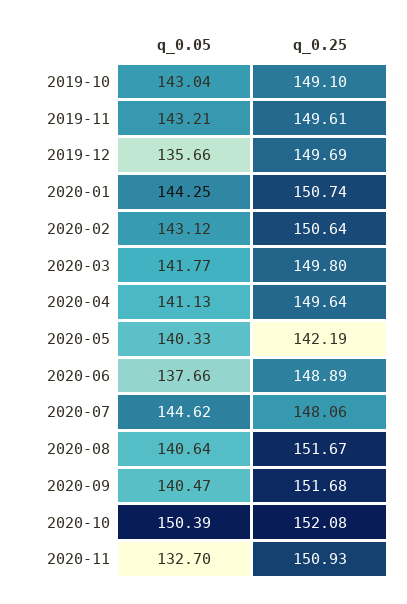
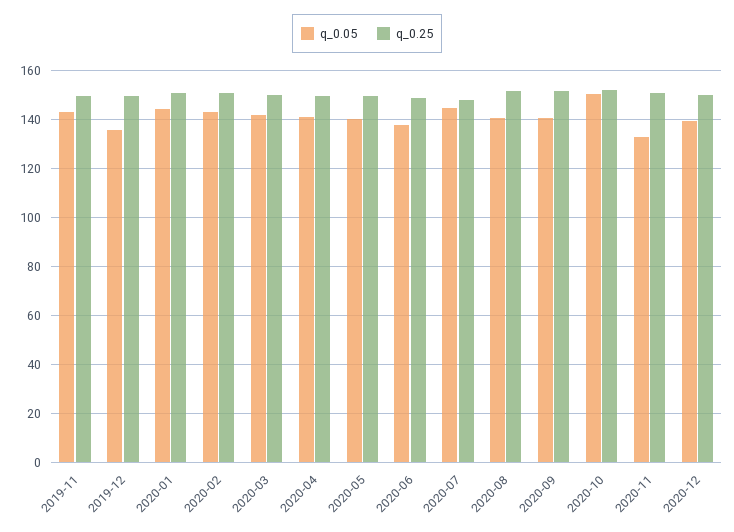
q_0.05, 2019-10: 143.04 -> none
q_0.25, 2019-10: 149.1 -> none
q_0.25, 2020-05: 142.19 -> 150
q_0.05, 2020-12: none -> 140
q_0.25, 2020-12: none -> 150

